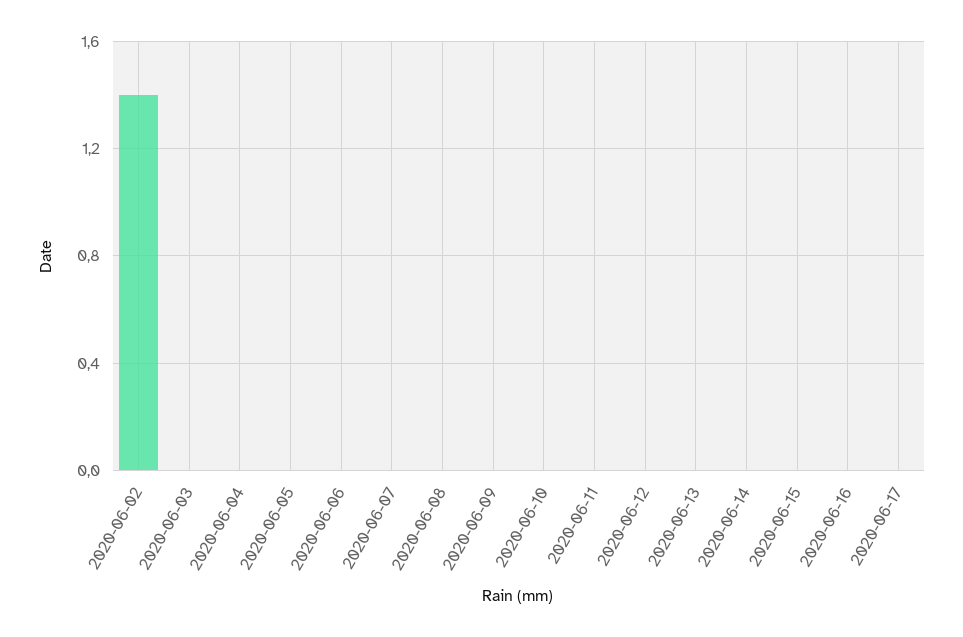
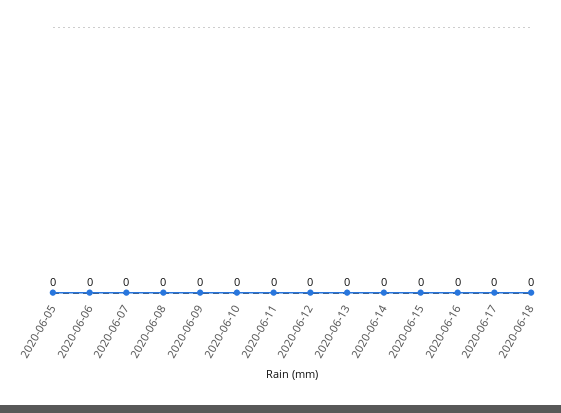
2020-06-02: 1.4 -> none
2020-06-03: 0 -> none
2020-06-04: 0 -> none
2020-06-18: none -> 0

